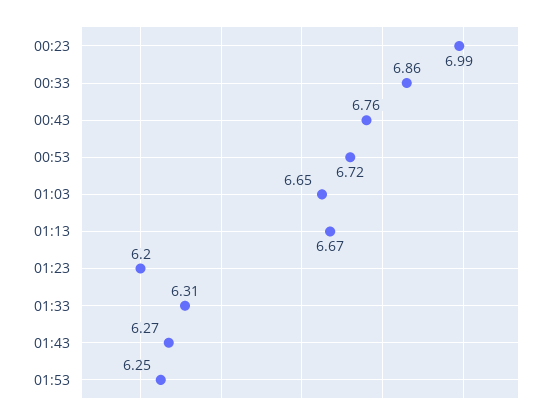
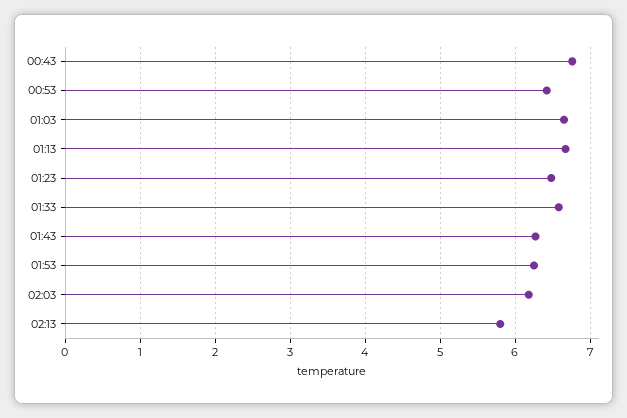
00:23: 6.99 -> none
00:33: 6.86 -> none
00:53: 6.72 -> 6.4
01:23: 6.2 -> 6.5
01:33: 6.31 -> 6.6
02:03: none -> 6.2
02:13: none -> 5.8

